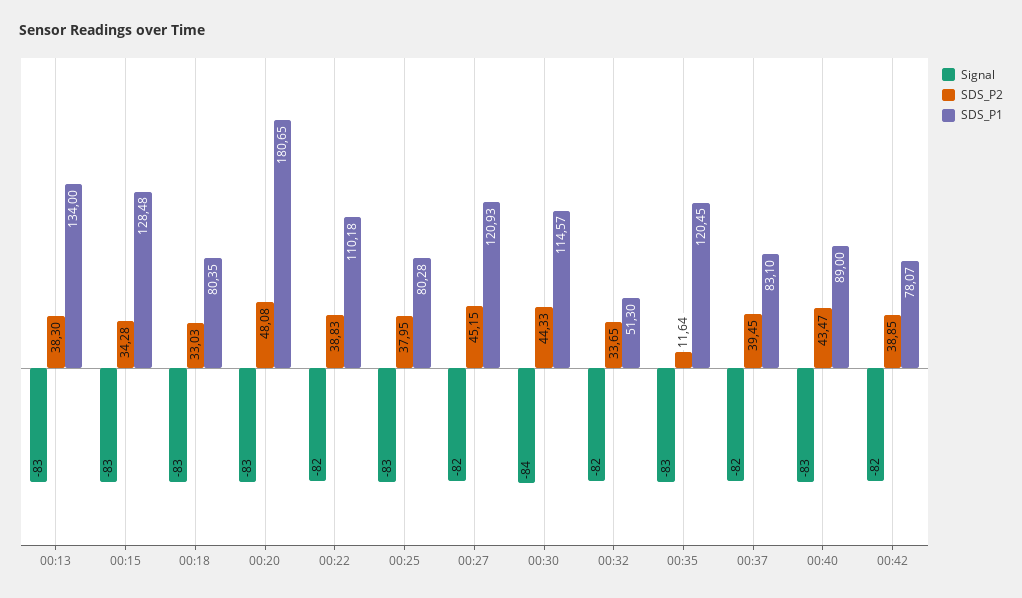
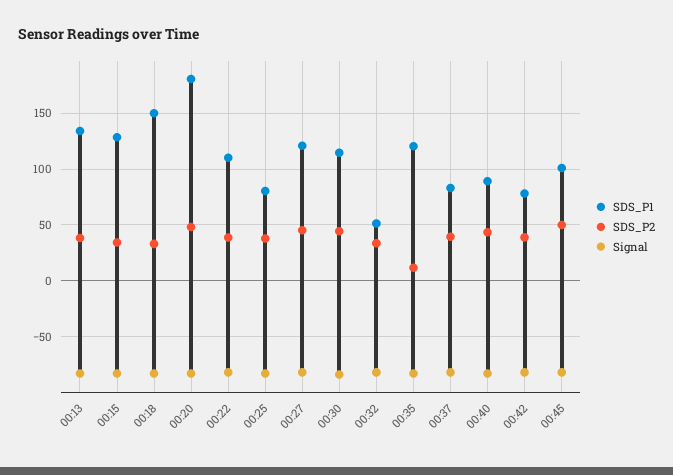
SDS_P1, 00:18: 80.35 -> 150
SDS_P1, 00:45: none -> 100
SDS_P2, 00:45: none -> 50
Signal, 00:45: none -> -80

